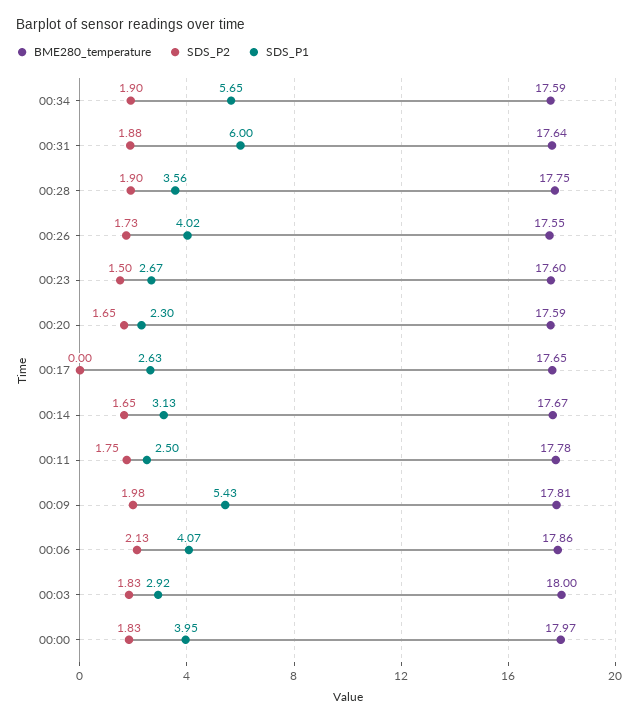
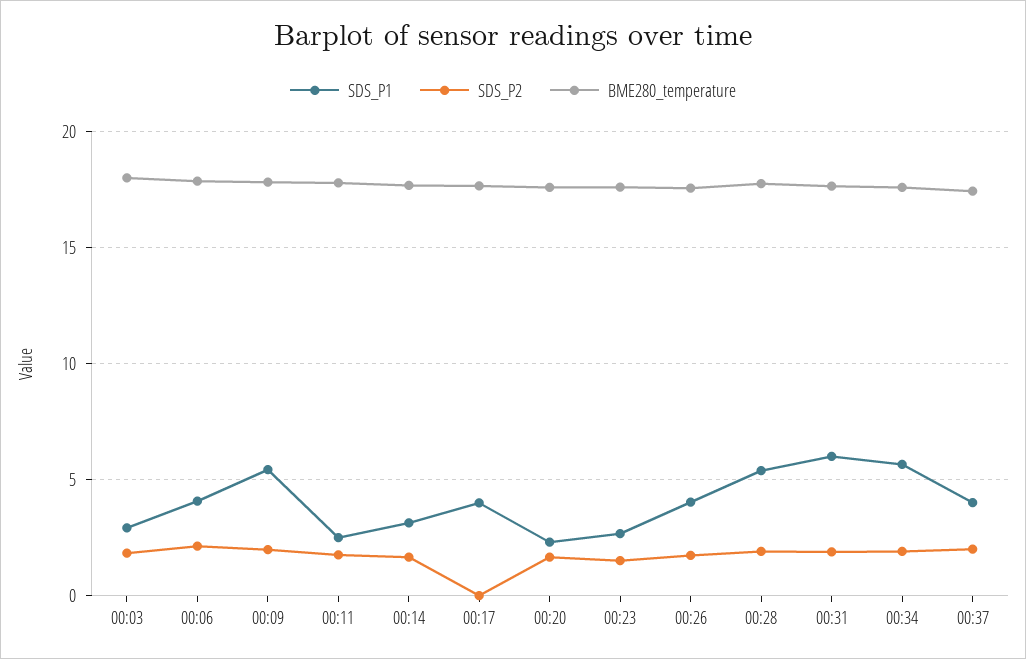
SDS_P1, 00:28: 3.56 -> 5.5
SDS_P1, 00:17: 2.63 -> 4
BME280_temperature, 00:00: 17.97 -> none
SDS_P2, 00:00: 1.83 -> none
SDS_P1, 00:00: 3.95 -> none
SDS_P1, 00:37: none -> 4
SDS_P2, 00:37: none -> 2
BME280_temperature, 00:37: none -> 17.5

